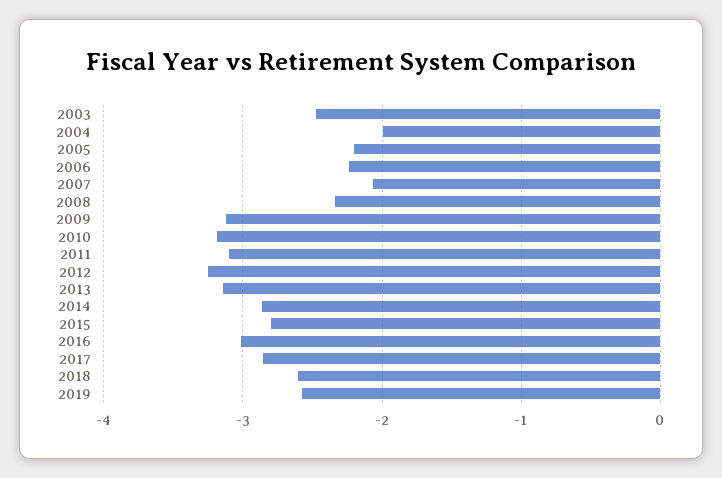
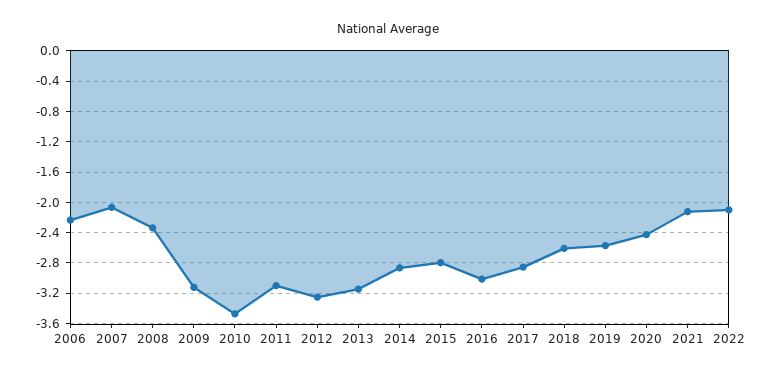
2003: -2.5 -> none
2004: -2 -> none
2005: -2.2 -> none
2010: -3.2 -> -3.5
2020: none -> -2.4
2021: none -> -2.1
2022: none -> -2.1

